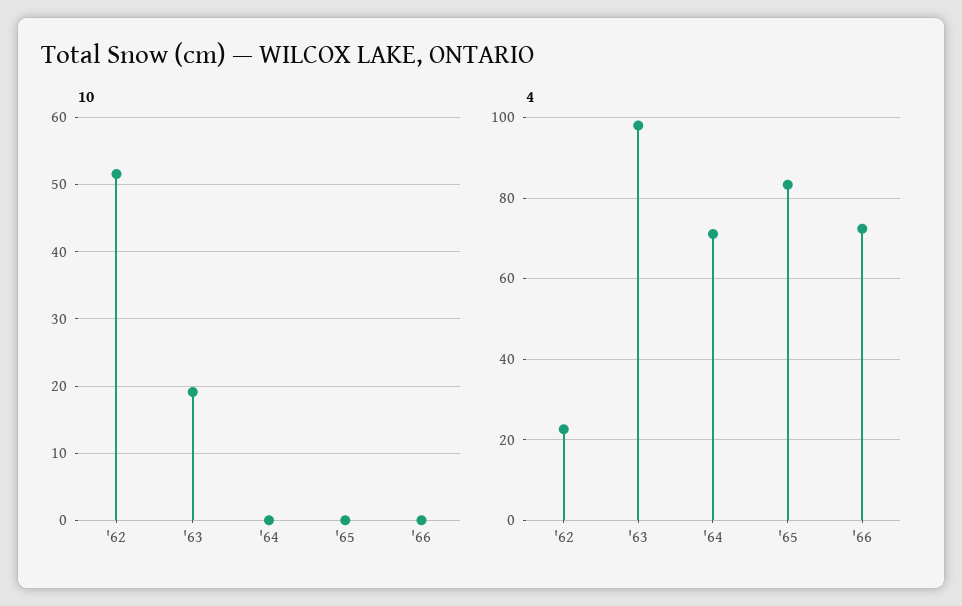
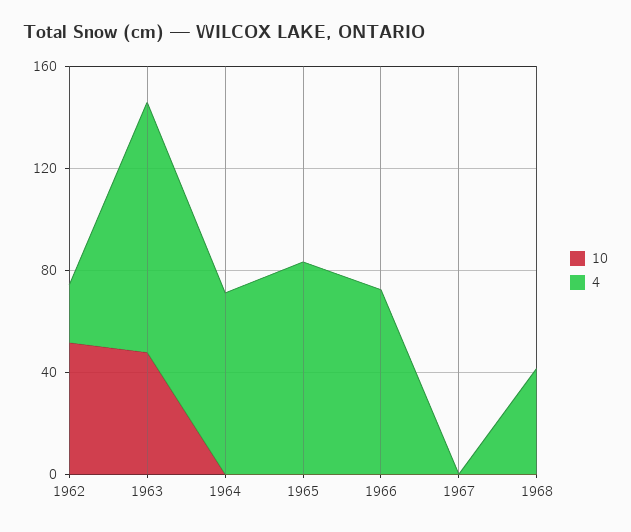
10, '63: 19 -> 50
10, 1967: none -> 0
4, 1967: none -> 0
10, 1968: none -> 0
4, 1968: none -> 40

